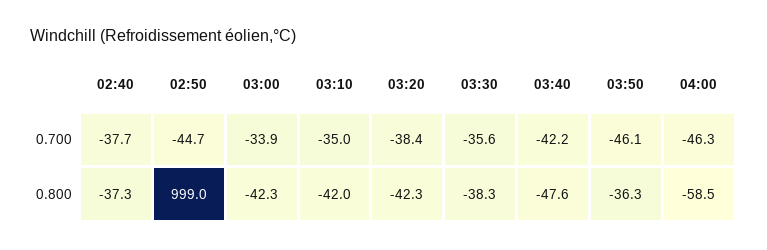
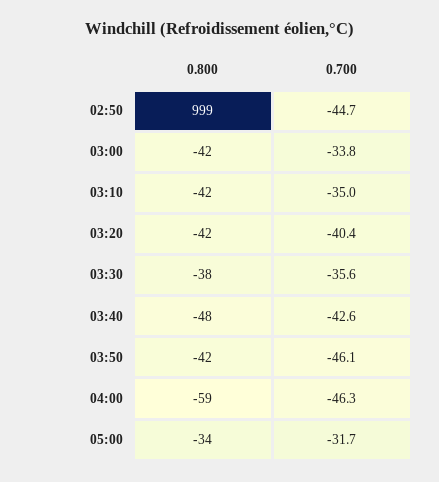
02:40, 0.700: -37.7 -> none
03:00, 0.700: -33.9 -> -33.8
03:20, 0.700: -38.4 -> -40.4
03:40, 0.700: -42.2 -> -42.6
02:40, 0.800: -37.3 -> none
03:50, 0.800: -36.3 -> -42
05:00, 0.800: none -> -34
05:00, 0.700: none -> -31.7

